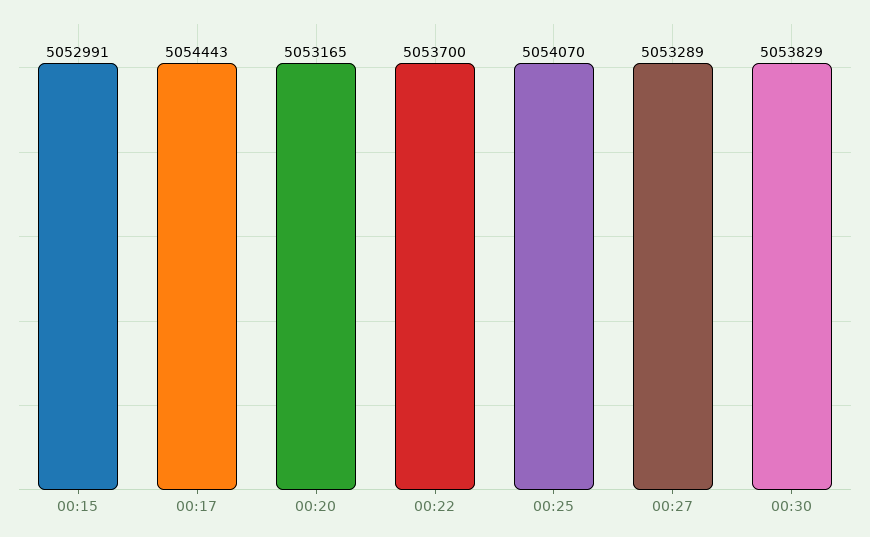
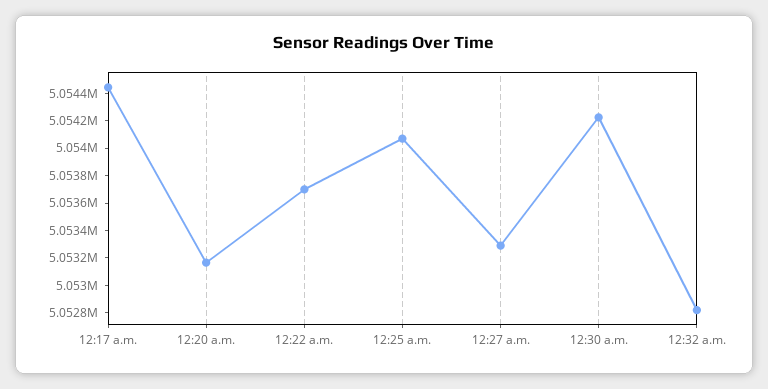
00:15: 5052991 -> none
00:30: 5053829 -> 5054200
12:32 a.m.: none -> 5052800

